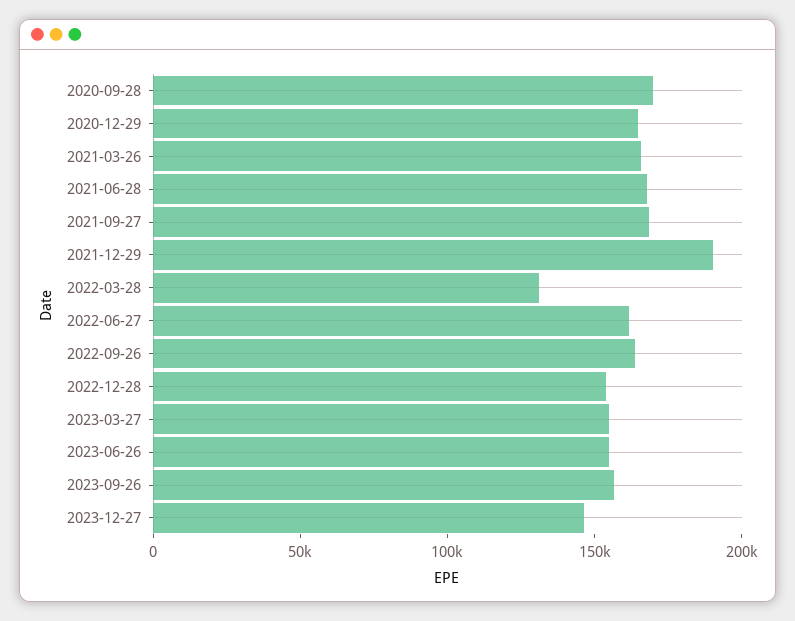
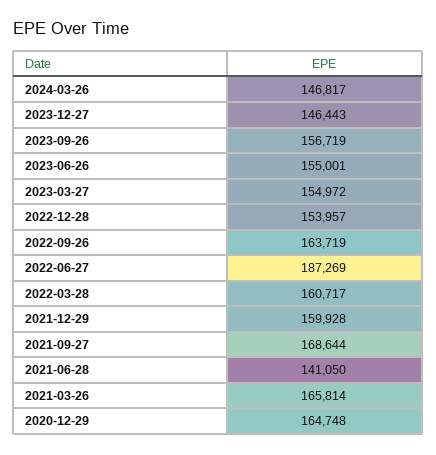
2020-09-28: 170000 -> none
2021-06-28: 170000 -> 141050
2021-12-29: 190000 -> 159928
2022-03-28: 130000 -> 160717
2022-06-27: 160000 -> 187269
2024-03-26: none -> 146817

